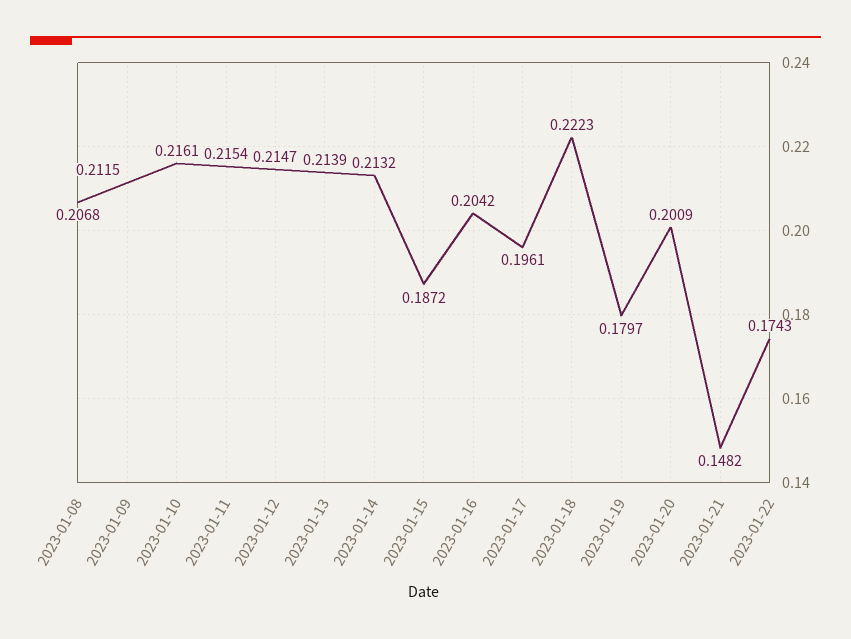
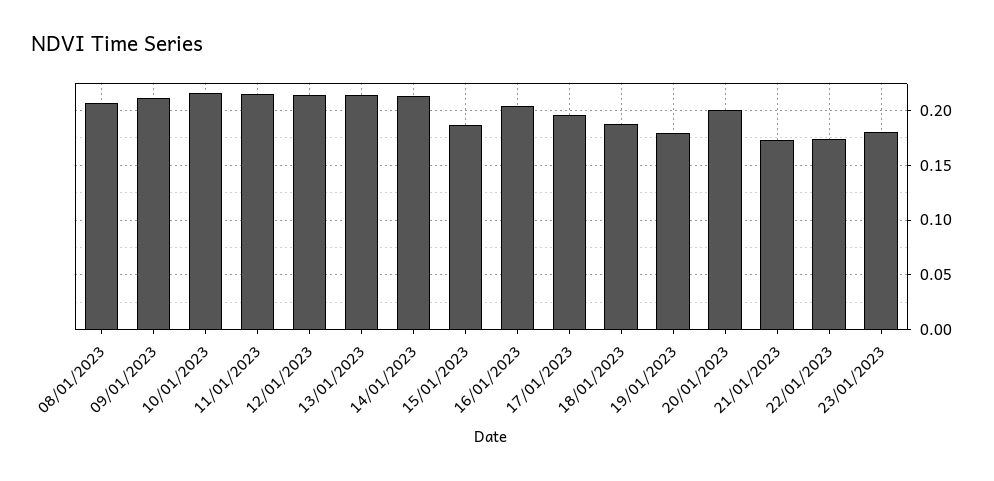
2023-01-18: 0.2223 -> 0.19
2023-01-21: 0.1482 -> 0.17
23/01/2023: none -> 0.18

